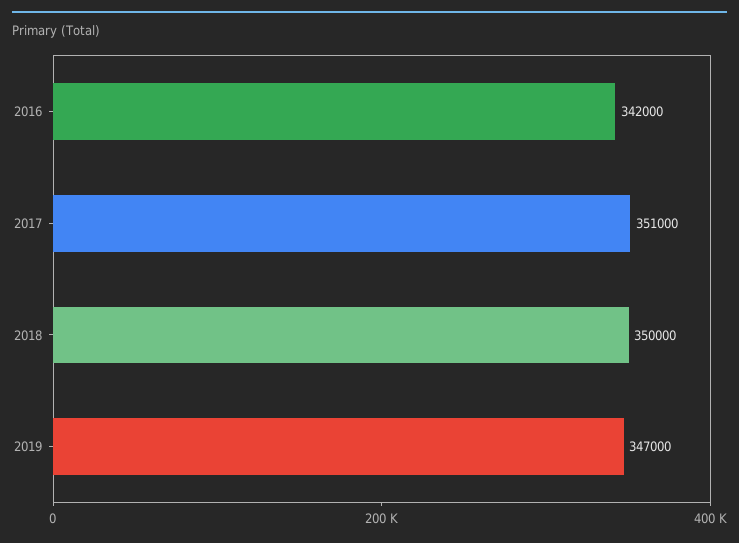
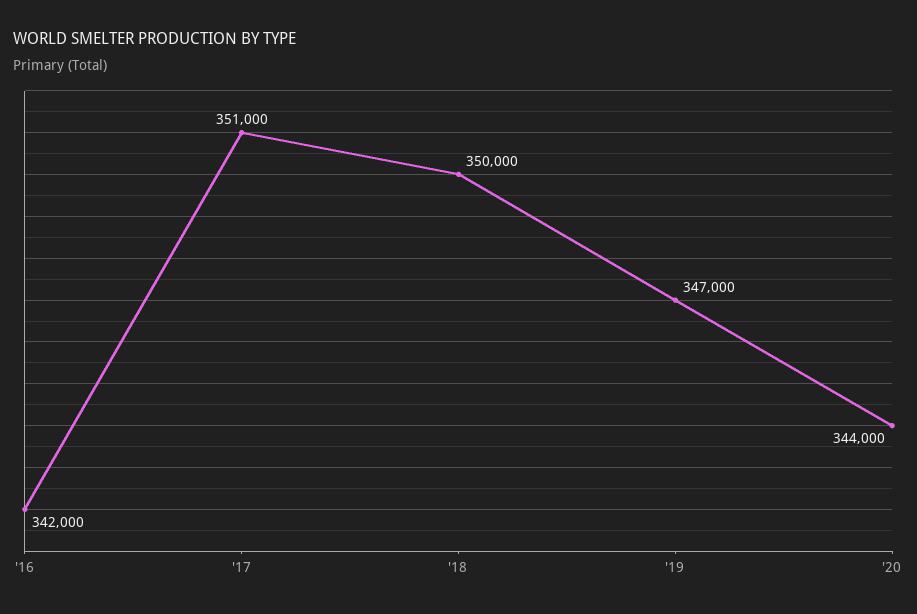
'20: none -> 344000

